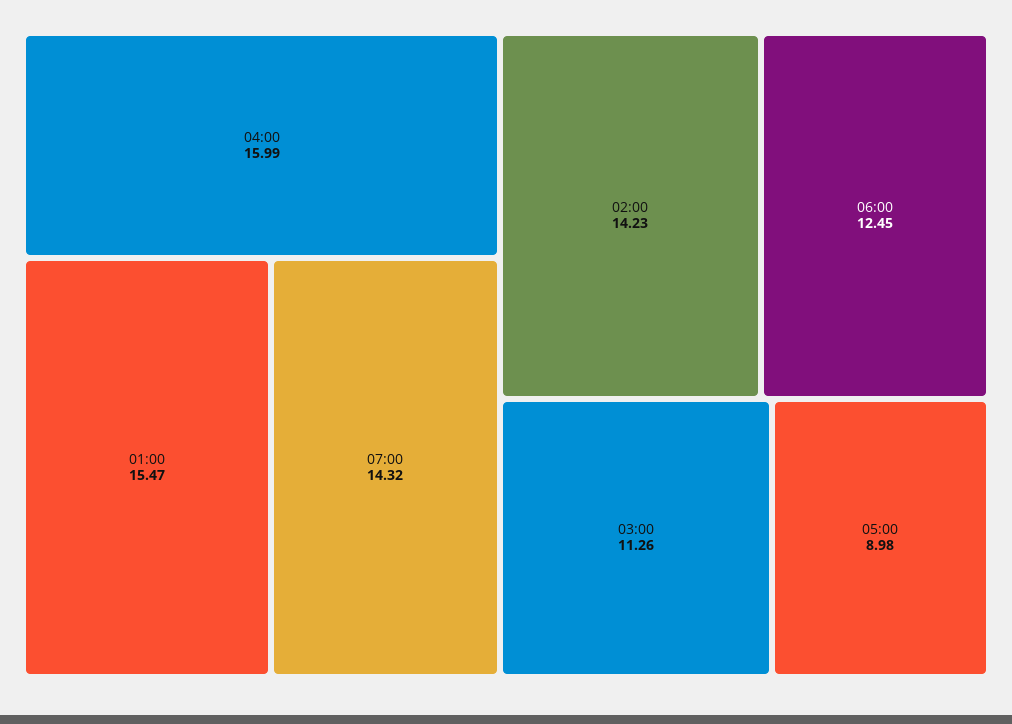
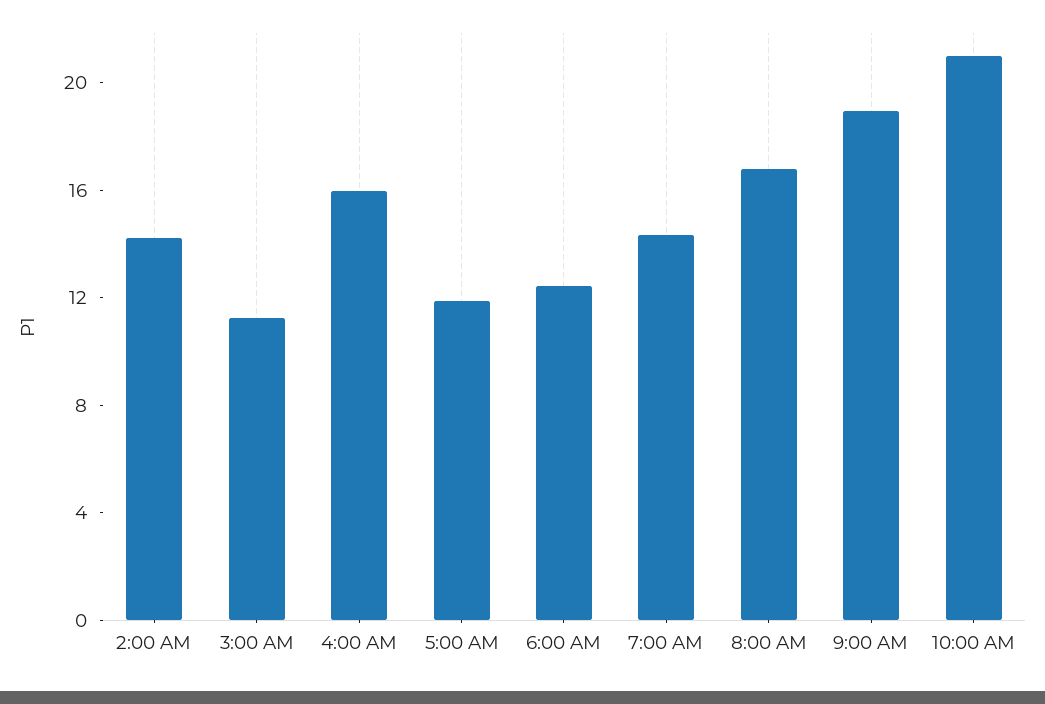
01:00: 15.47 -> none
05:00: 8.98 -> 12
8:00 AM: none -> 17
9:00 AM: none -> 19
10:00 AM: none -> 21

